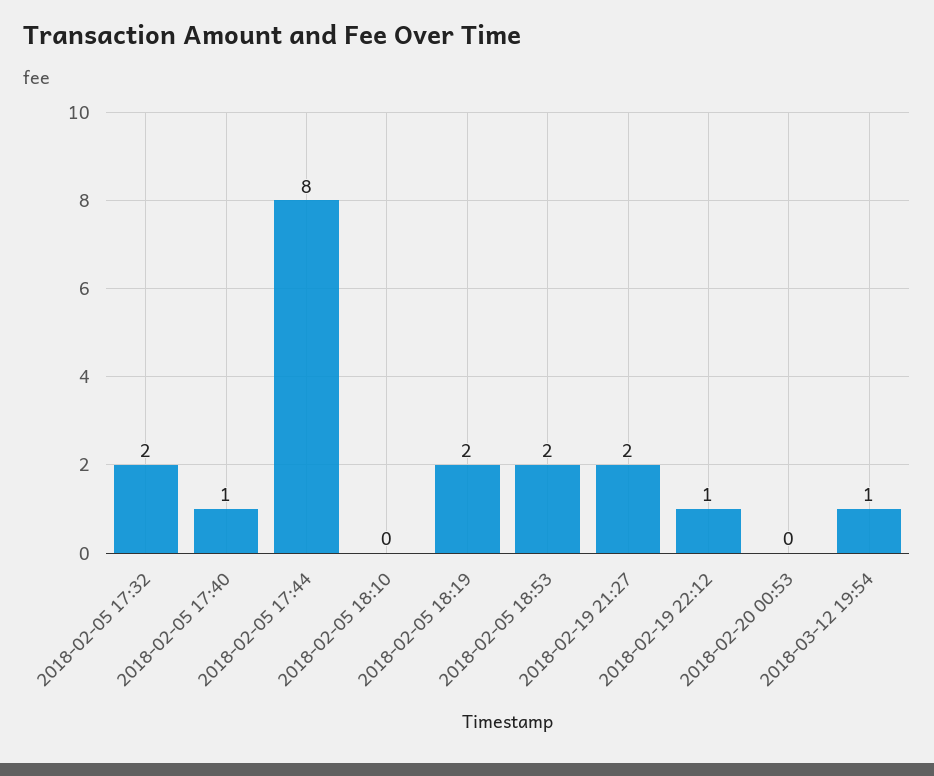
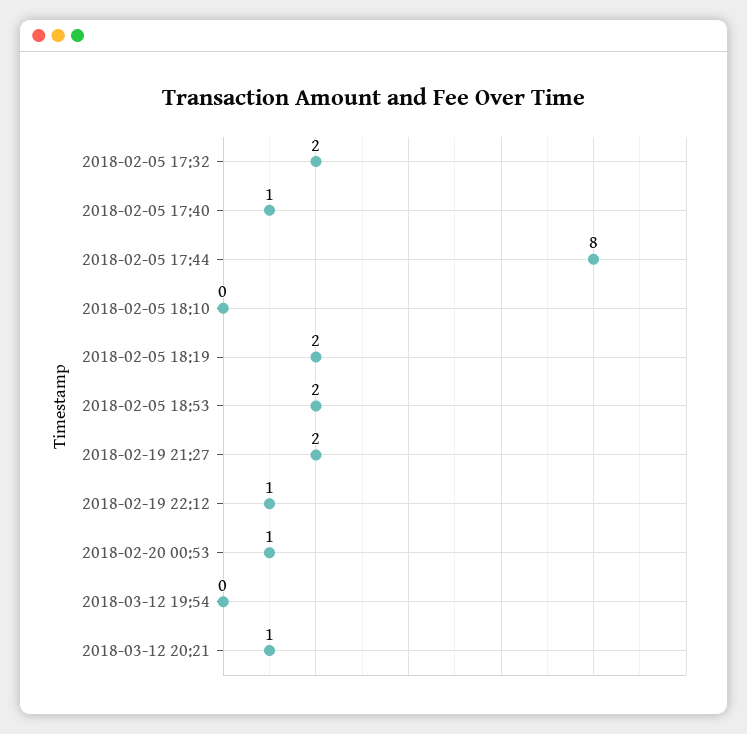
2018-02-20 00:53: 0 -> 1
2018-03-12 19:54: 1 -> 0
2018-03-12 20:21: none -> 1

